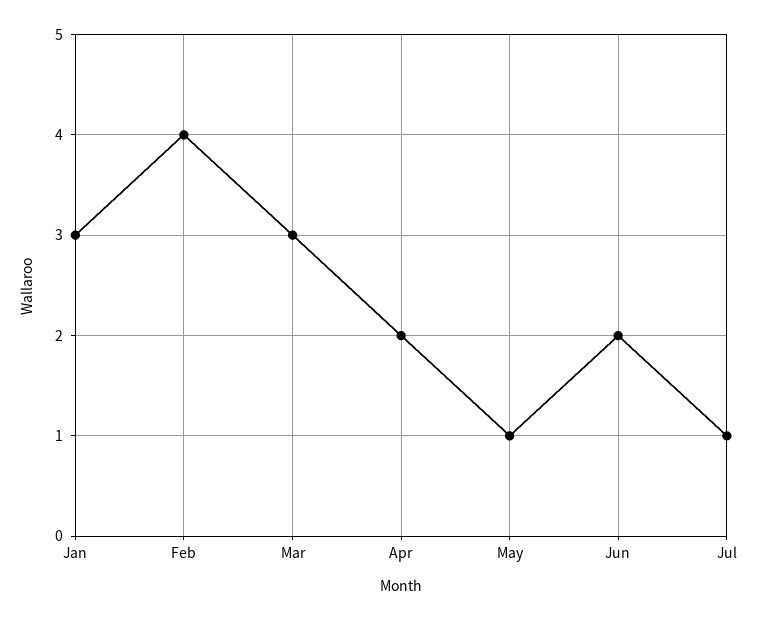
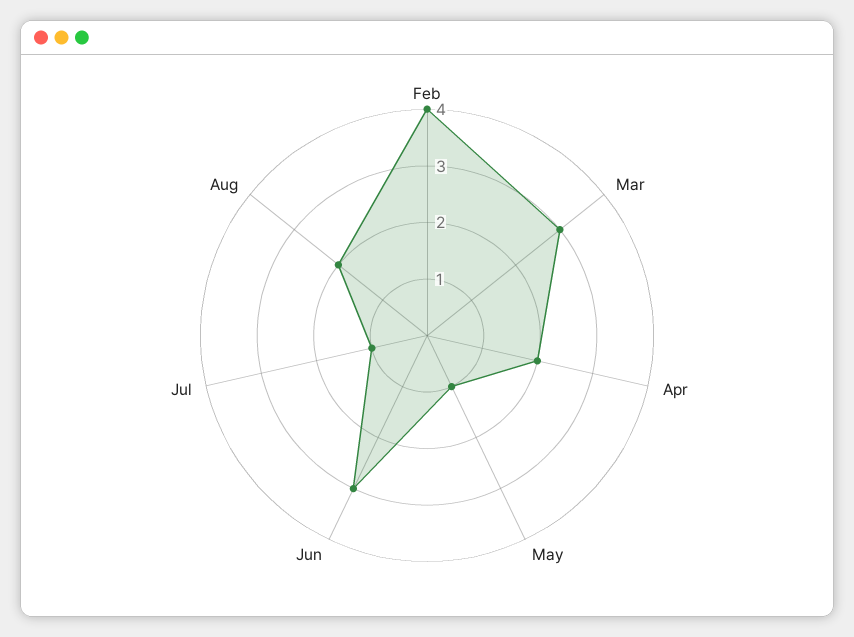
Jan: 3 -> none
Jun: 2 -> 3
Aug: none -> 2

